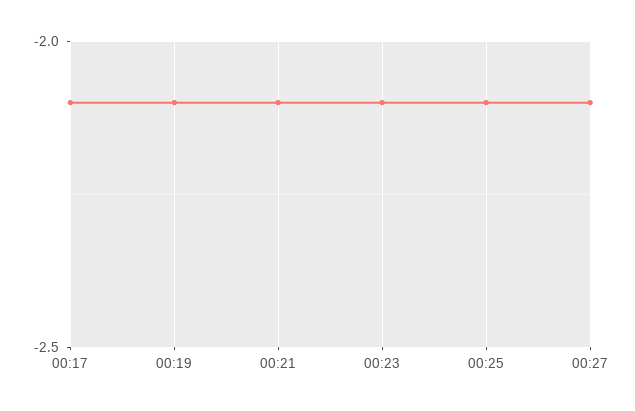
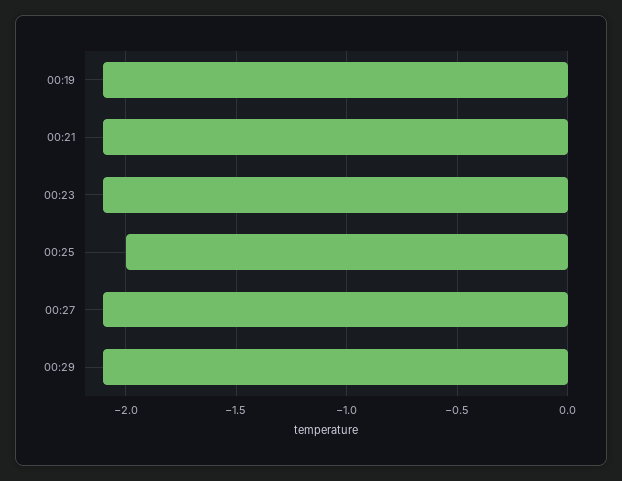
00:17: -2.1 -> none
00:25: -2.1 -> -2
00:29: none -> -2.1

